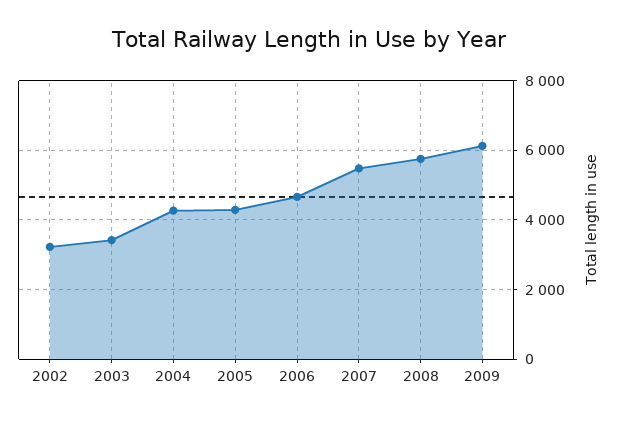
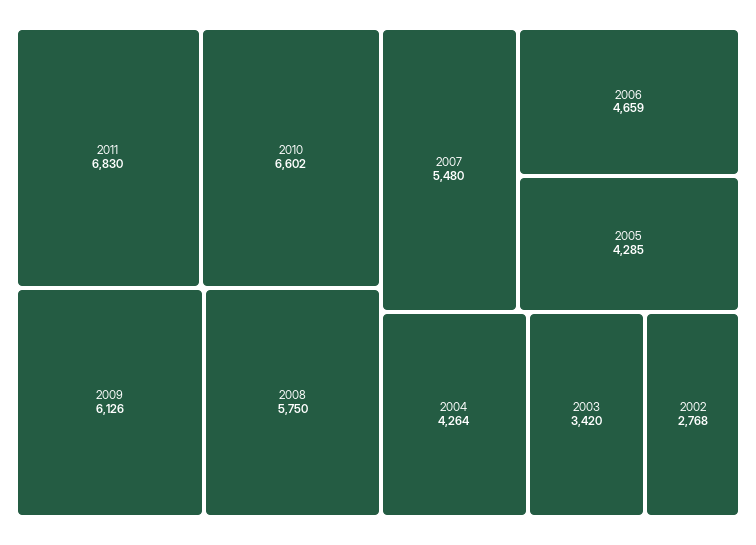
2002: 3200 -> 2768
2011: none -> 6830
2010: none -> 6602

